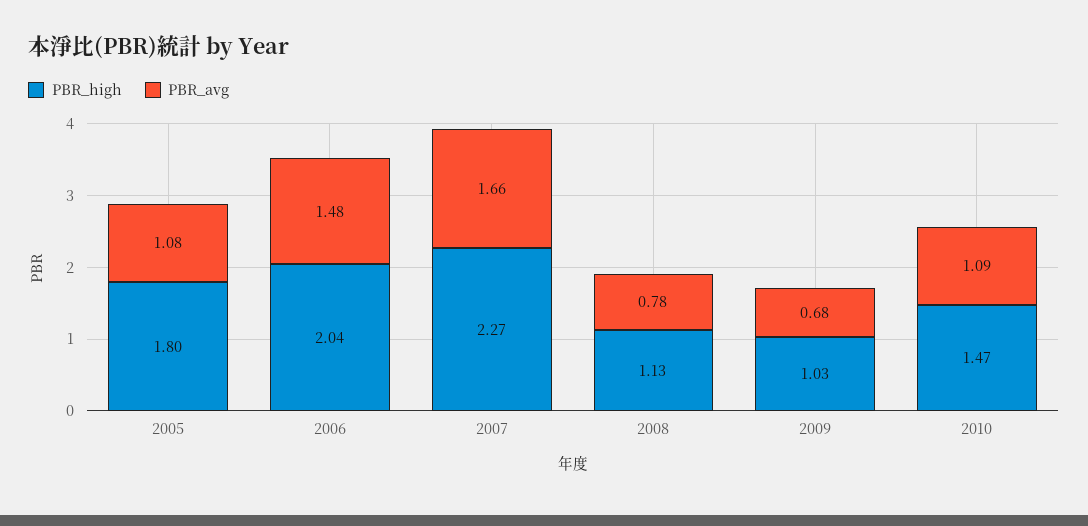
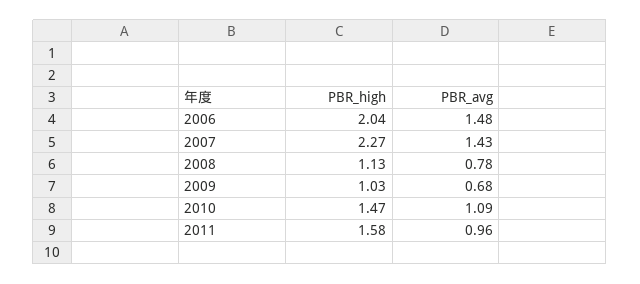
PBR_high, 2005: 1.8 -> none
PBR_avg, 2005: 1.08 -> none
PBR_avg, 2007: 1.66 -> 1.43
PBR_high, 2011: none -> 1.58
PBR_avg, 2011: none -> 0.96

